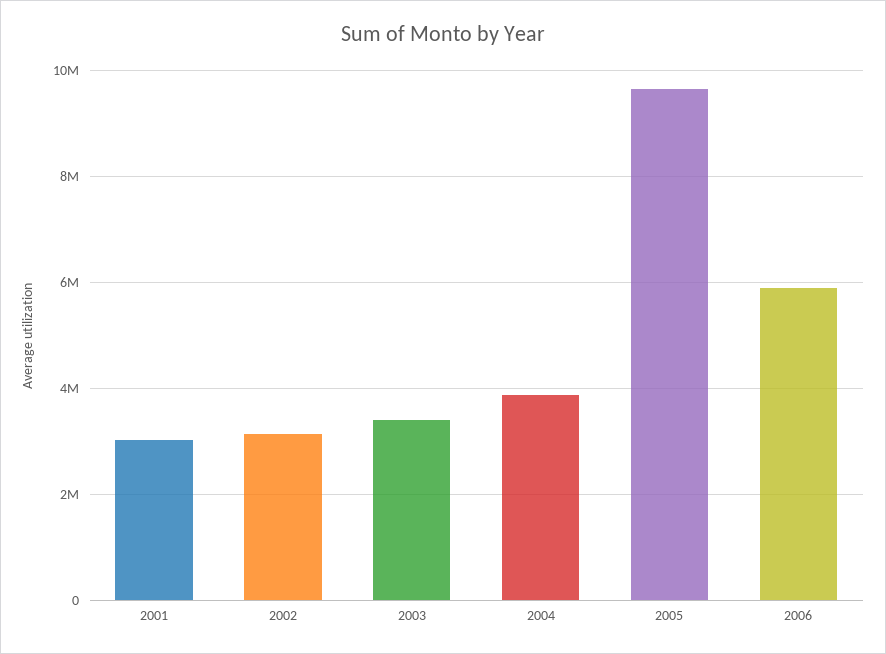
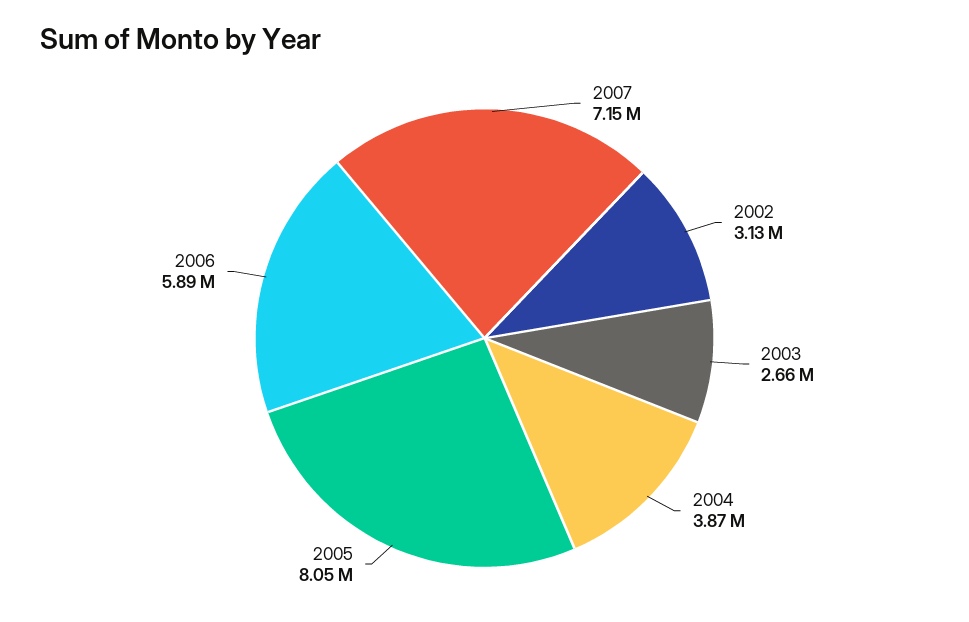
2001: 3000000 -> none
2003: 3400000 -> 2660000
2005: 9600000 -> 8050000
2007: none -> 7150000

